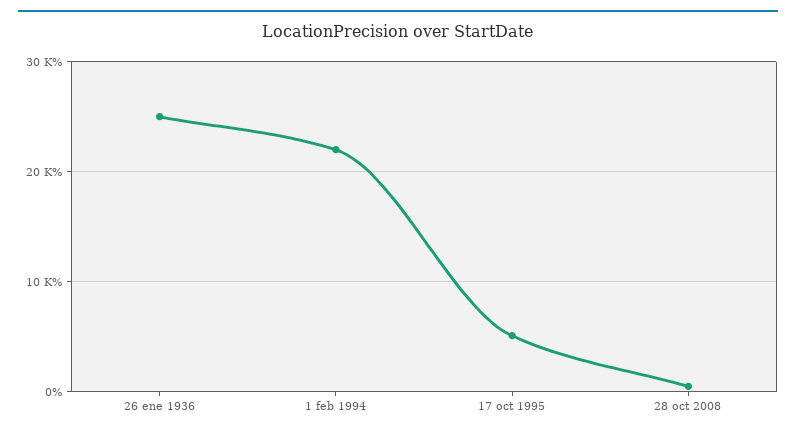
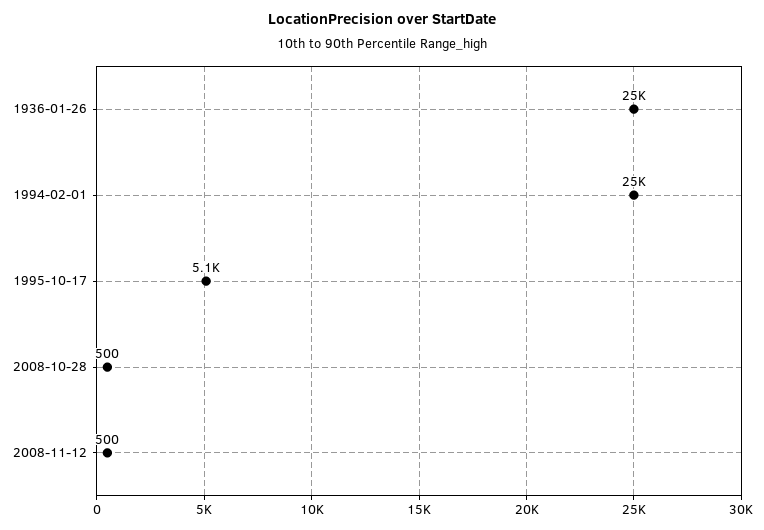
1 feb 1994: 22000 -> 25000
2008-11-12: none -> 500

